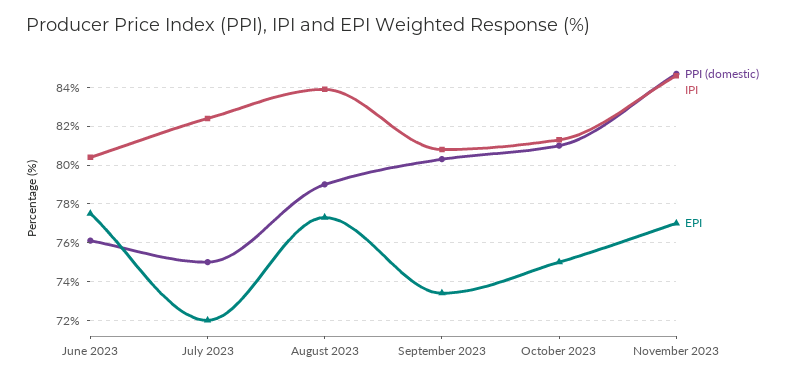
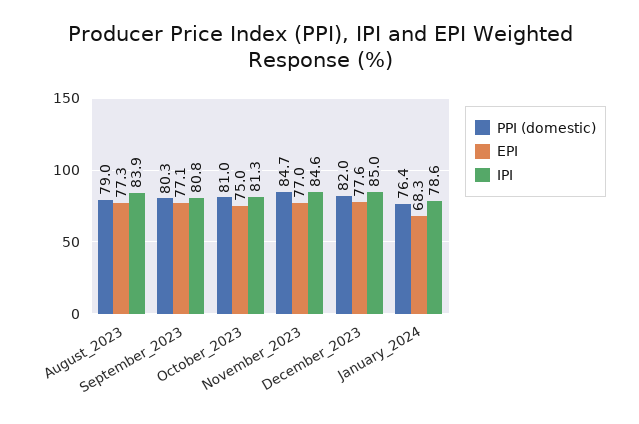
PPI (domestic), June 2023: 76 -> none
IPI, June 2023: 80.5 -> none
EPI, June 2023: 77.5 -> none
PPI (domestic), July 2023: 75 -> none
IPI, July 2023: 82.5 -> none
EPI, July 2023: 72 -> none
EPI, September 2023: 73.5 -> 77.1
PPI (domestic), December_2023: none -> 82
EPI, December_2023: none -> 77.6
IPI, December_2023: none -> 85
PPI (domestic), January_2024: none -> 76.4
EPI, January_2024: none -> 68.3
IPI, January_2024: none -> 78.6

